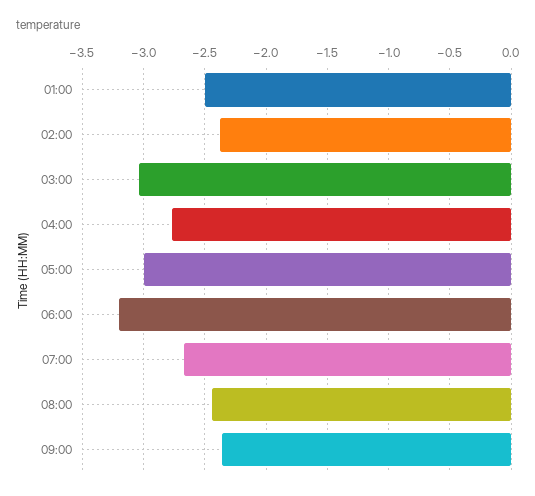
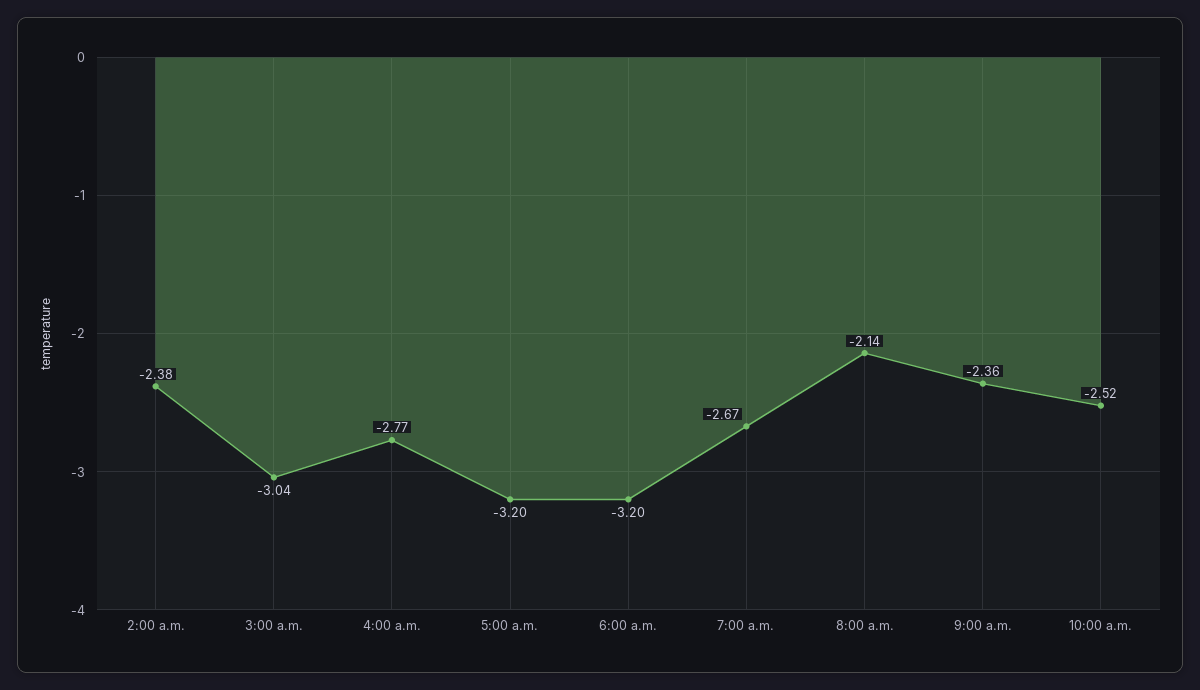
01:00: -2.5 -> none
05:00: -3 -> -3.2
08:00: -2.45 -> -2.14
10:00 a.m.: none -> -2.52

